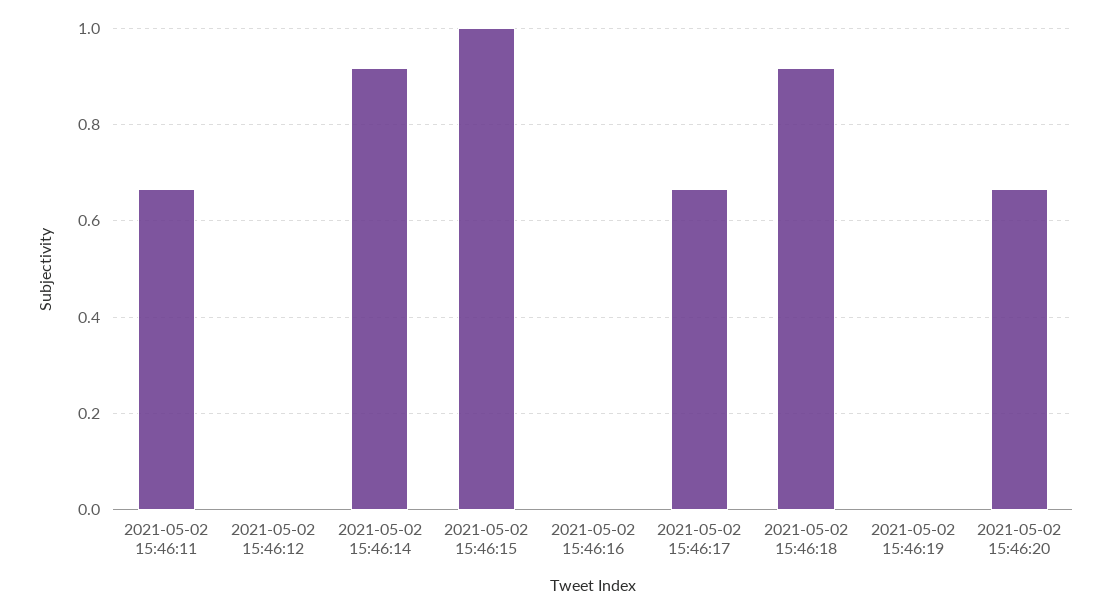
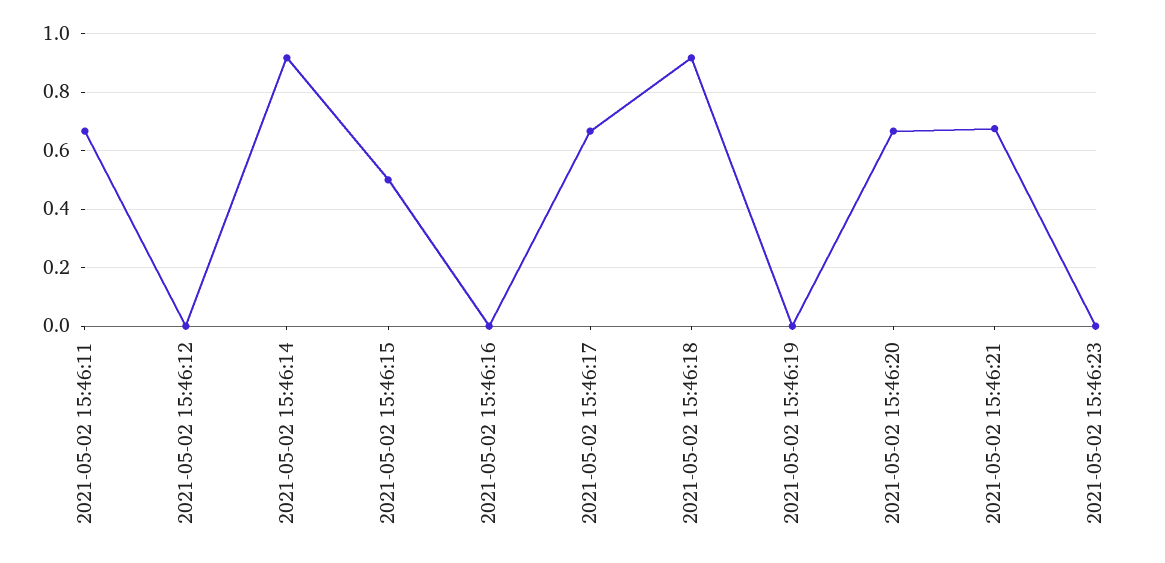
2021-05-02 15:46:15: 1 -> 0.5
2021-05-02 15:46:21: none -> 0.675
2021-05-02 15:46:23: none -> 0

